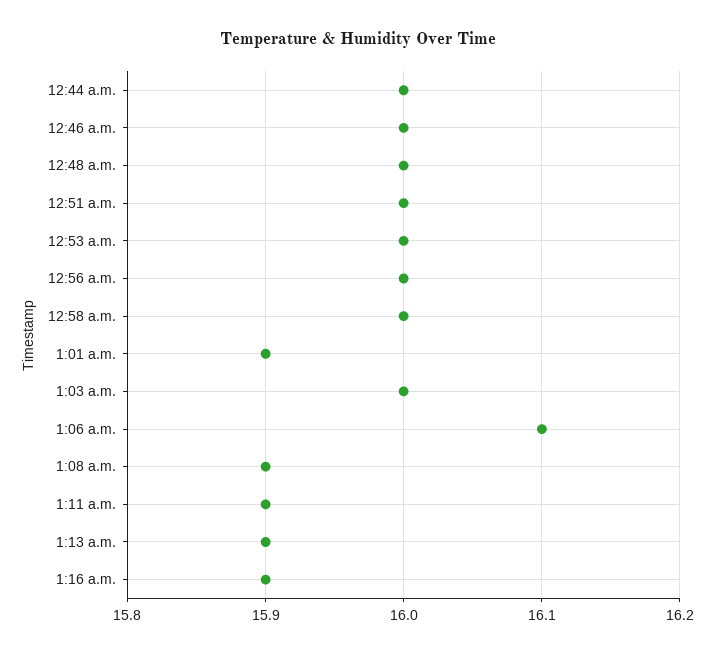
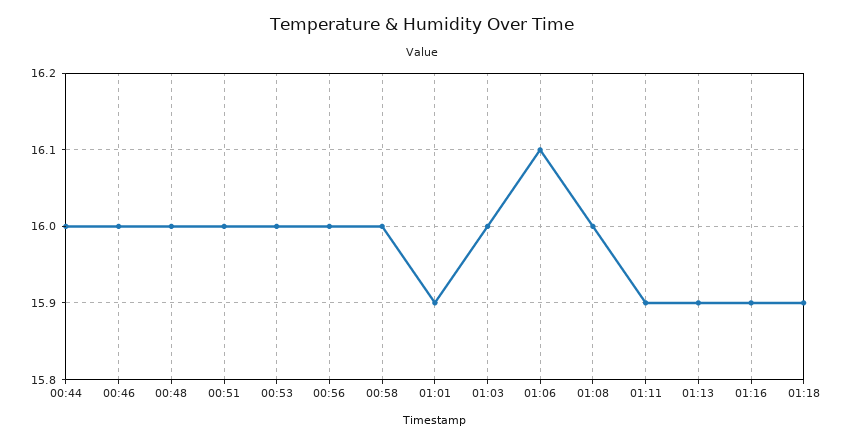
1:08 a.m.: 15.9 -> 16
01:18: none -> 15.9

